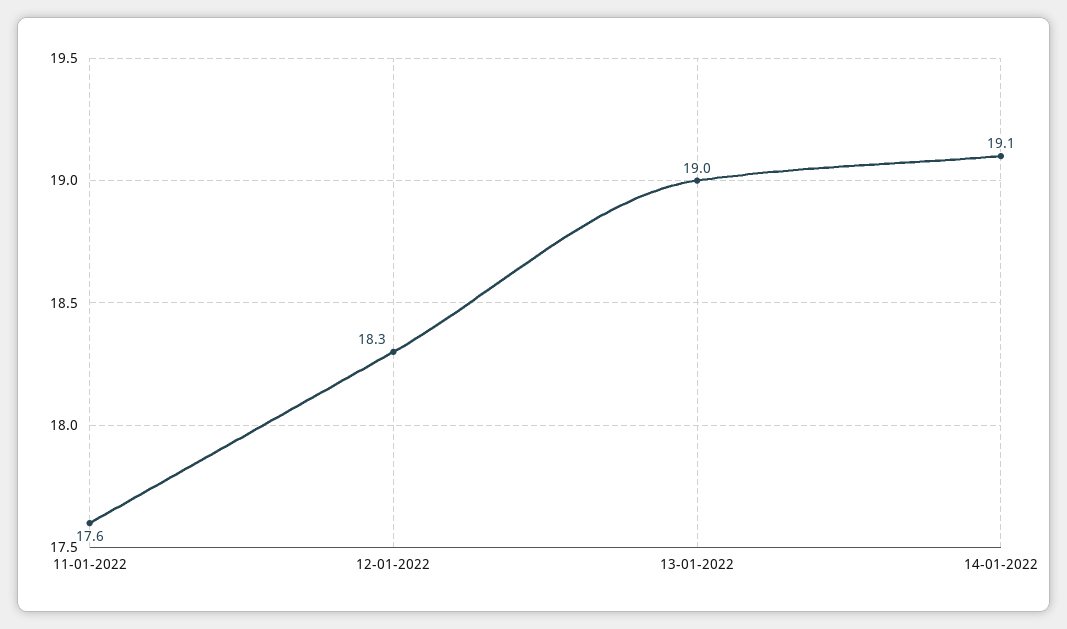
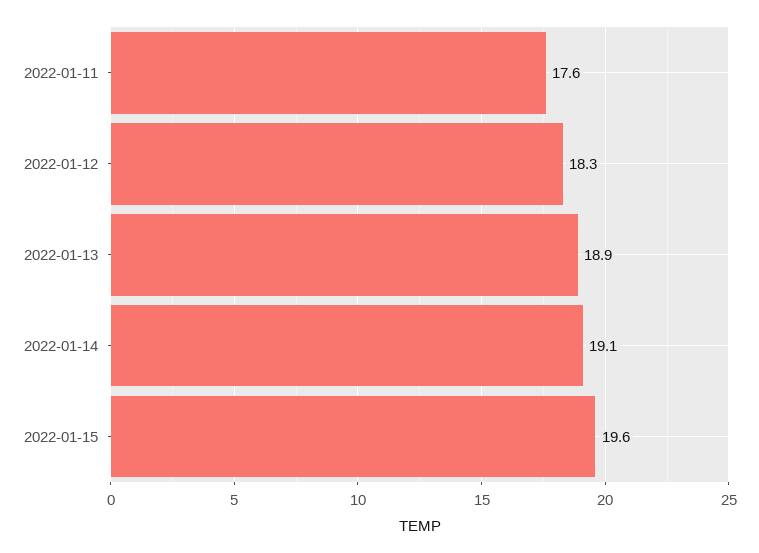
13-01-2022: 19 -> 18.9
2022-01-15: none -> 19.6

